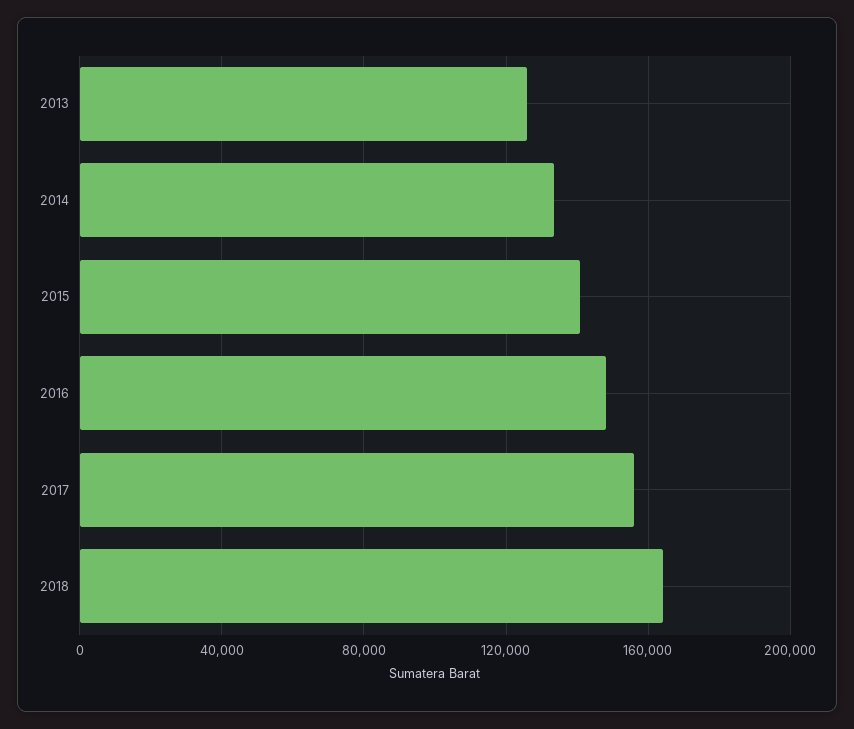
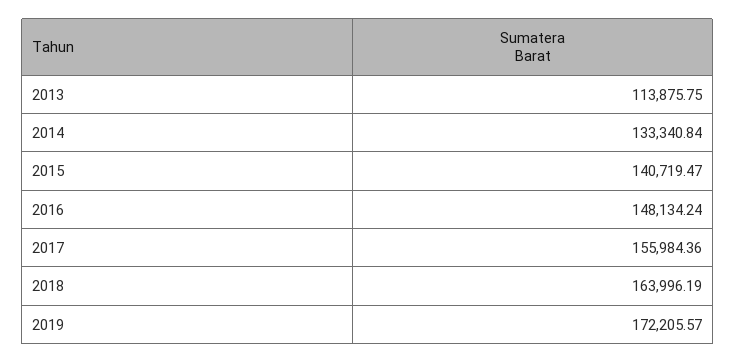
2013: 125000 -> 113875.75
2019: none -> 172205.57

